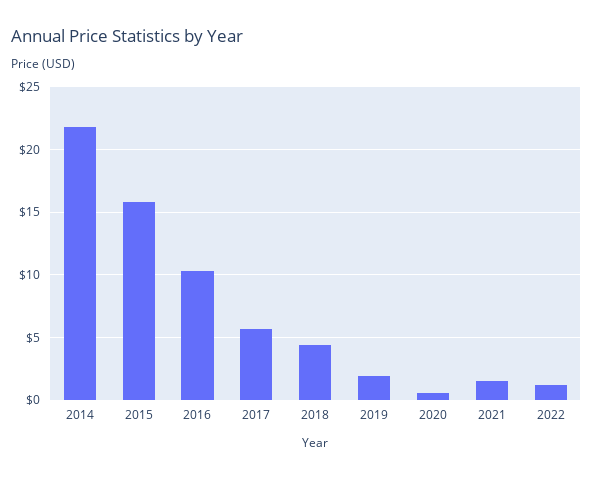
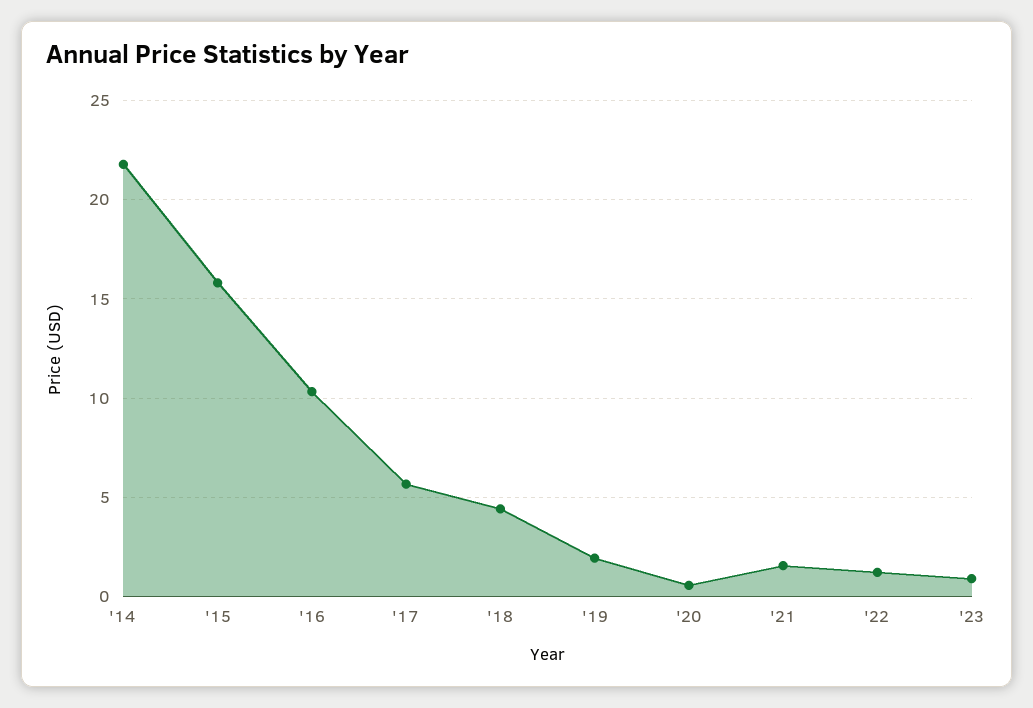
'23: none -> 1

